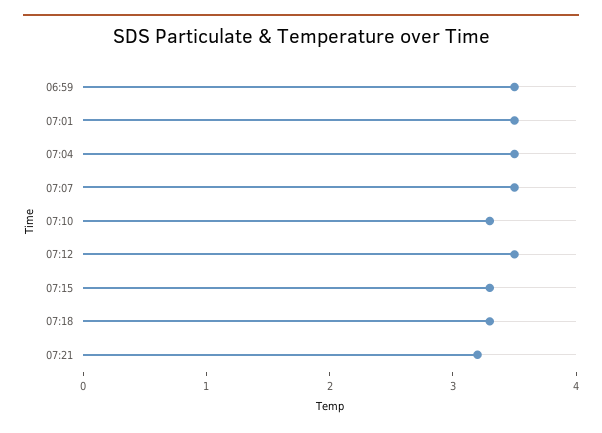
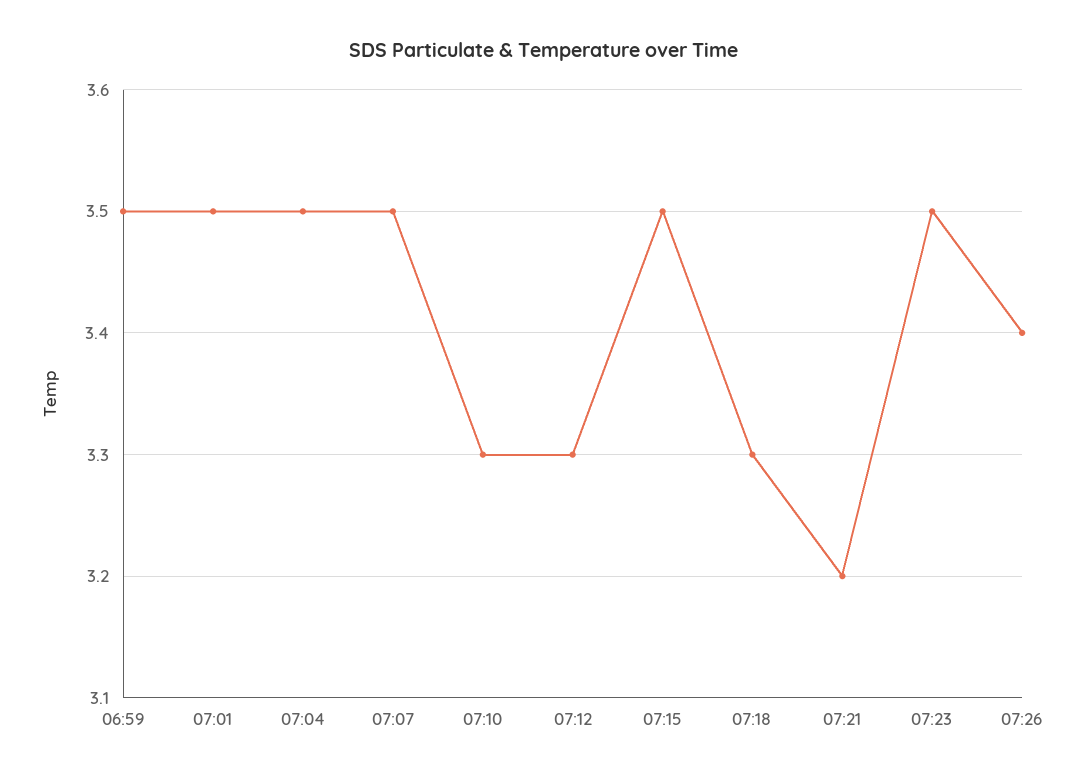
07:12: 3.5 -> 3.3
07:15: 3.3 -> 3.5
07:23: none -> 3.5
07:26: none -> 3.4

